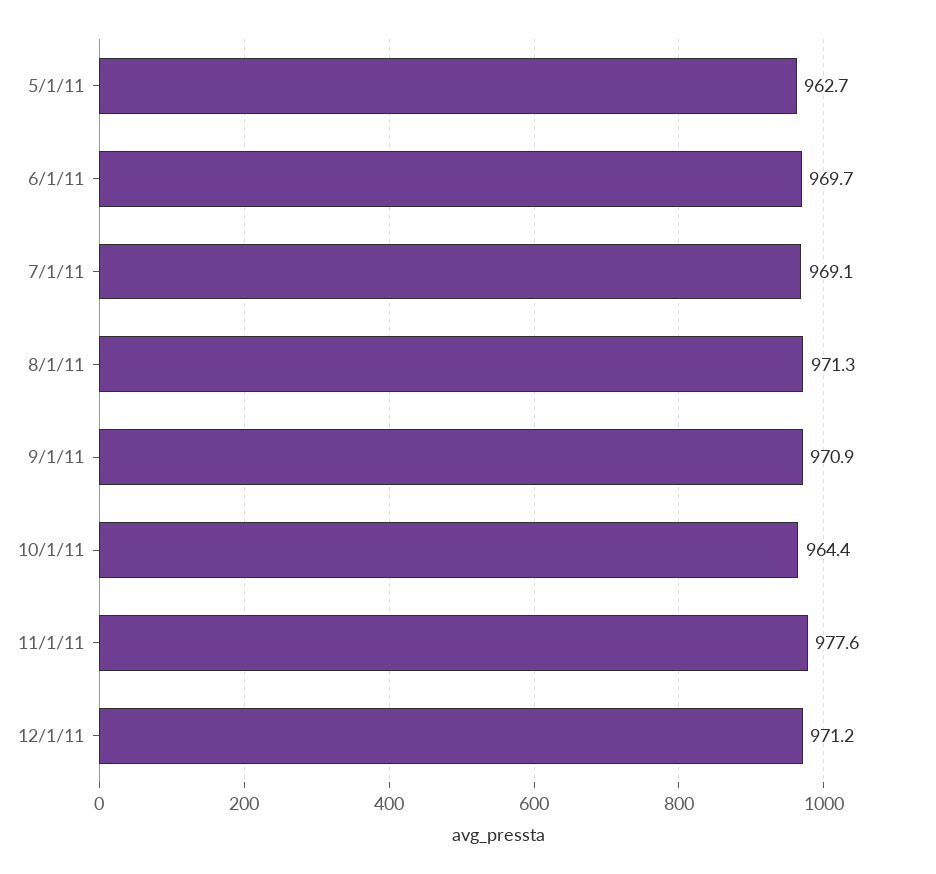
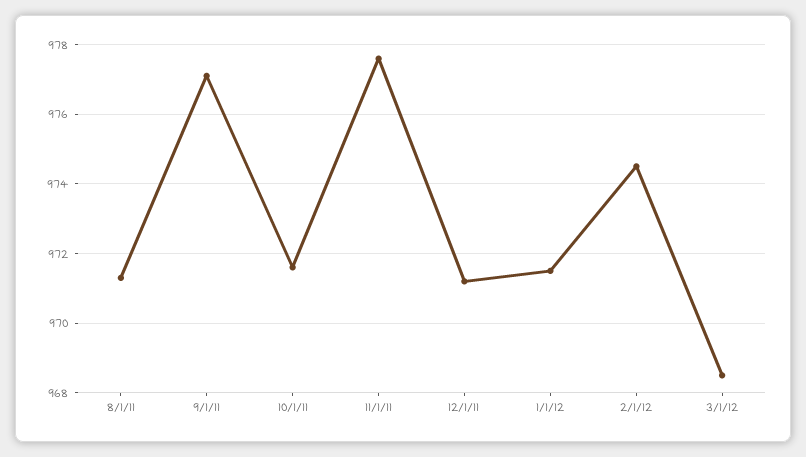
5/1/11: 962.7 -> none
6/1/11: 969.7 -> none
7/1/11: 969.1 -> none
9/1/11: 970.9 -> 977
10/1/11: 964.4 -> 971.5
1/1/12: none -> 971.5
2/1/12: none -> 974.5
3/1/12: none -> 968.5

